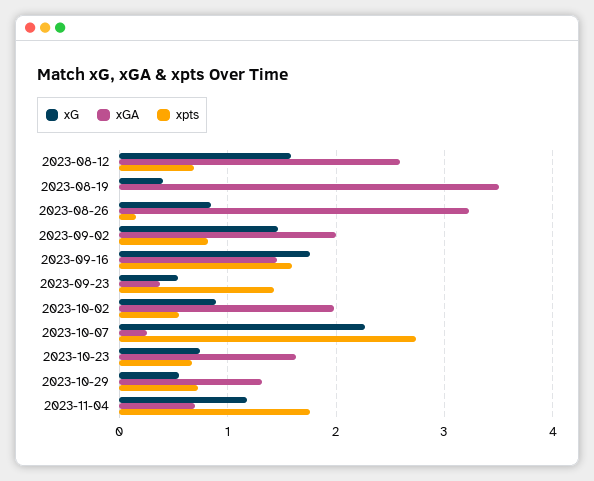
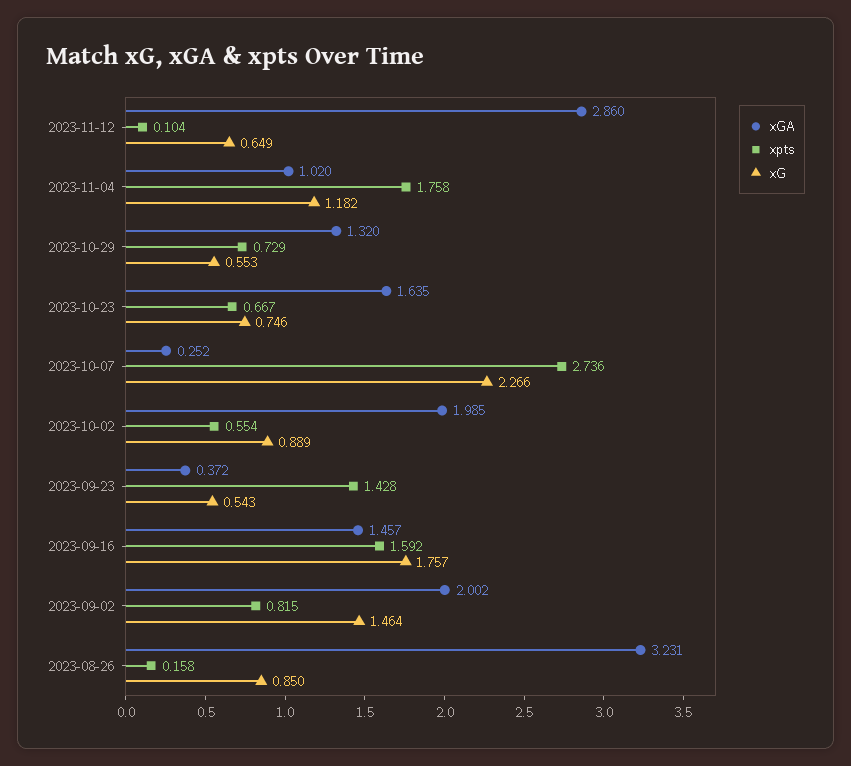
xG, 2023-08-12: 1.6 -> none
xGA, 2023-08-12: 2.6 -> none
xpts, 2023-08-12: 0.7 -> none
xG, 2023-08-19: 0.4 -> none
xGA, 2023-08-19: 3.5 -> none
xpts, 2023-08-19: 0 -> none
xGA, 2023-11-04: 0.7 -> 1.02
xGA, 2023-11-12: none -> 2.86
xpts, 2023-11-12: none -> 0.104
xG, 2023-11-12: none -> 0.649

